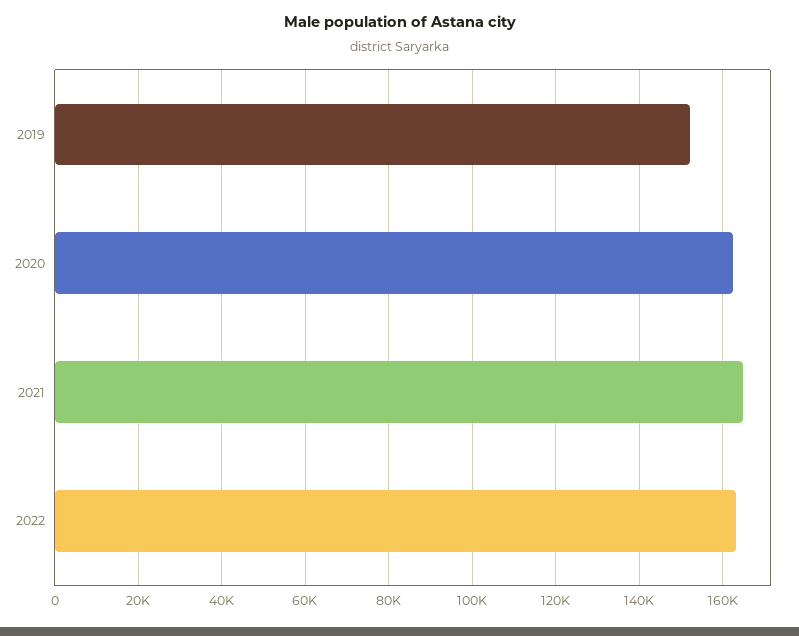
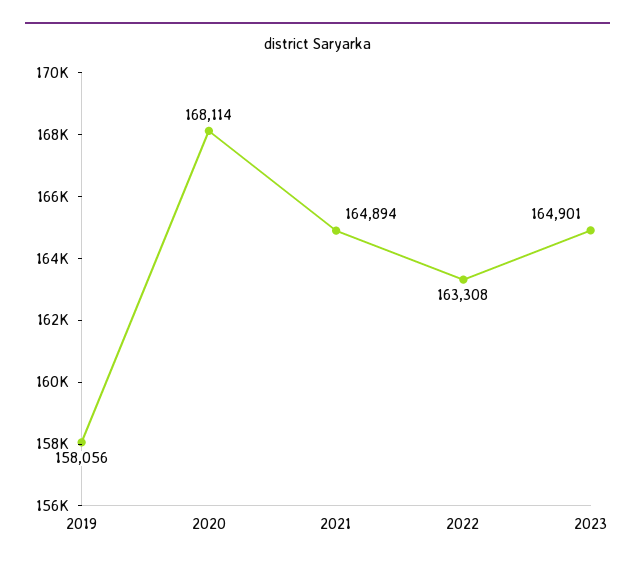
2019: 152000 -> 158056
2020: 162000 -> 168114
2023: none -> 164901

